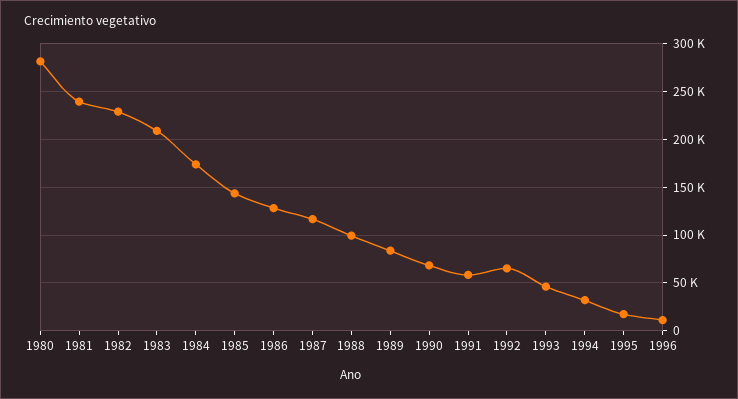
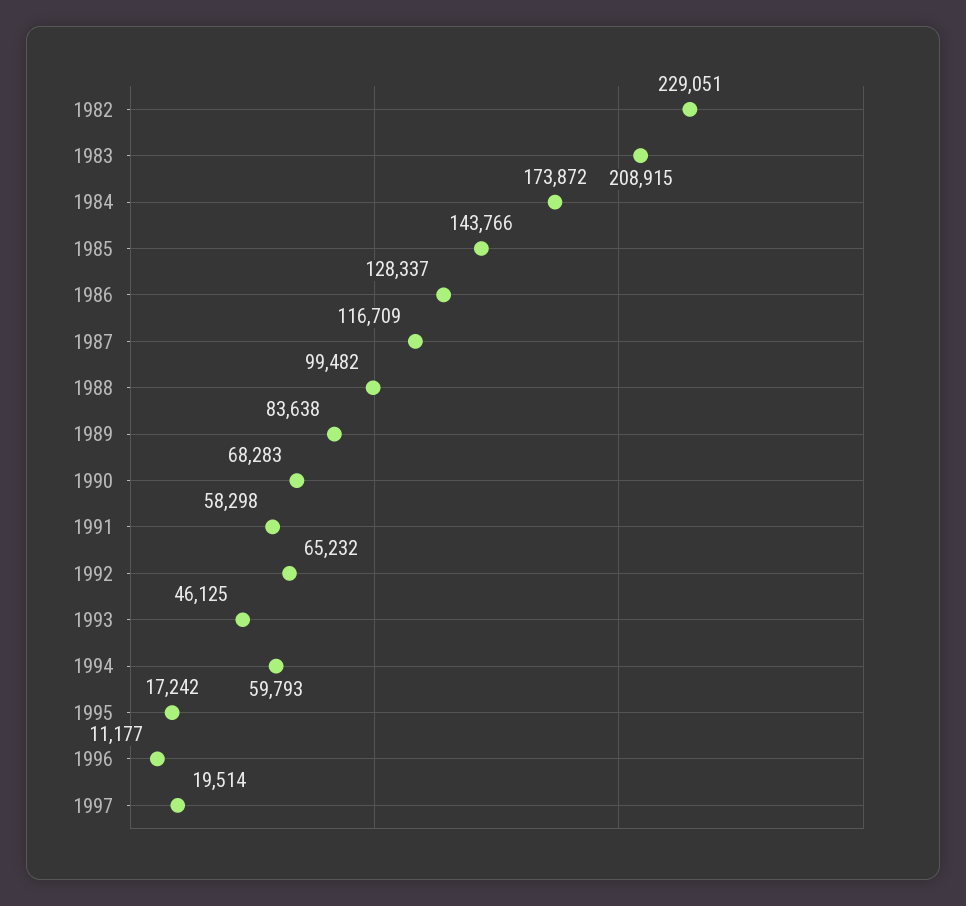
1980: 280000 -> none
1981: 240000 -> none
1994: 30000 -> 59793
1997: none -> 19514

